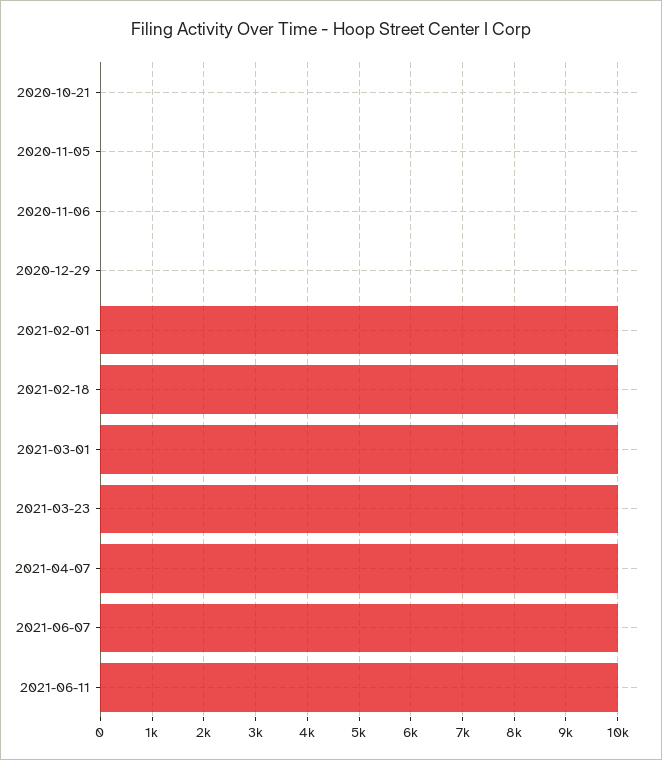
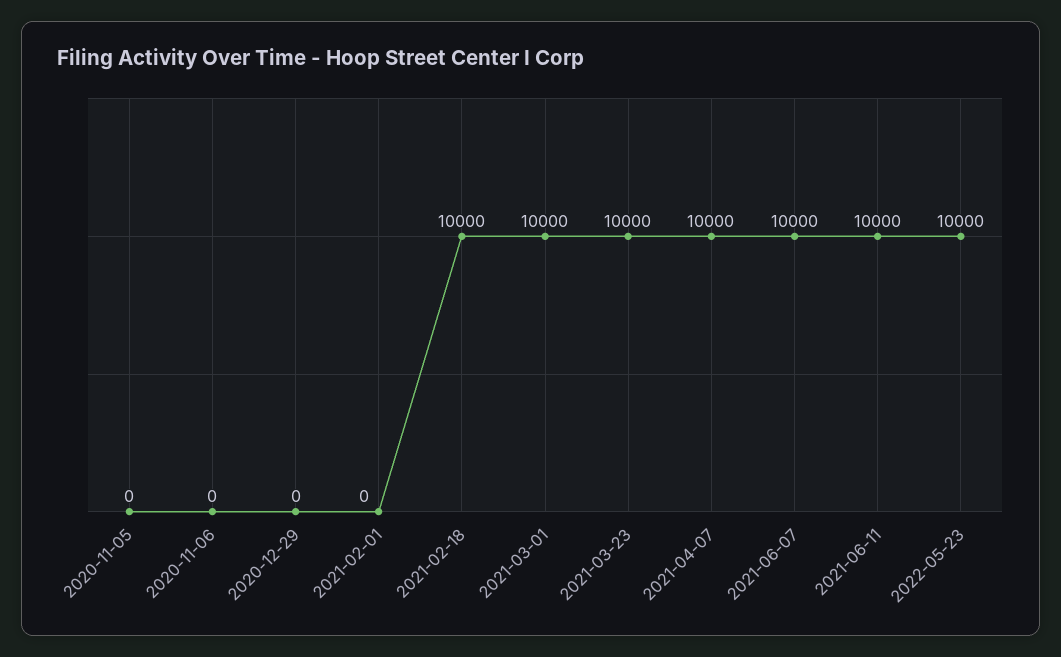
2020-10-21: 0 -> none
2021-02-01: 10000 -> 0
2022-05-23: none -> 10000

